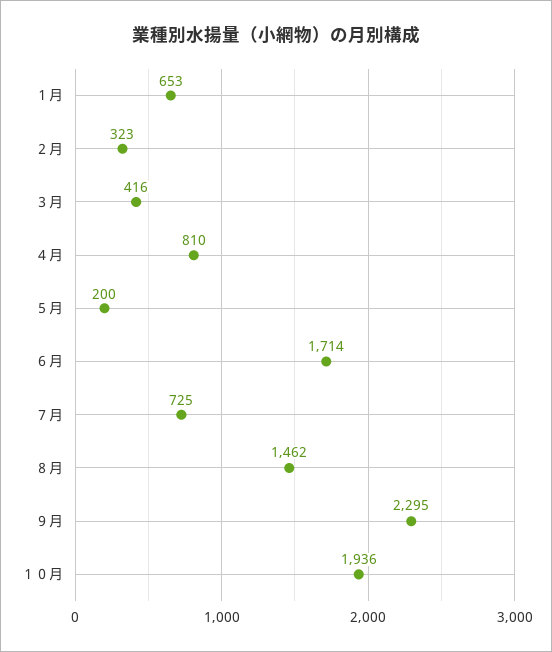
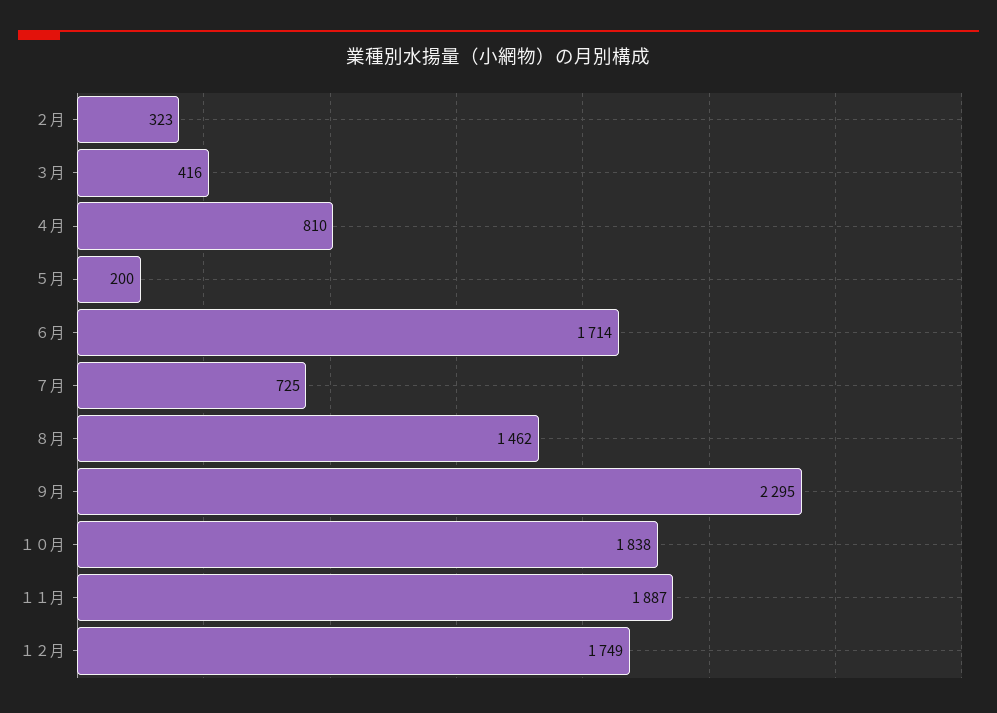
１月: 653 -> none
１０月: 1936 -> 1838
１１月: none -> 1887
１２月: none -> 1749

